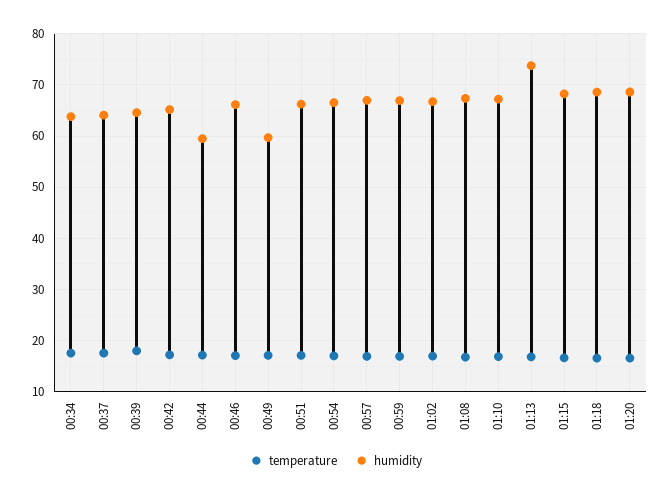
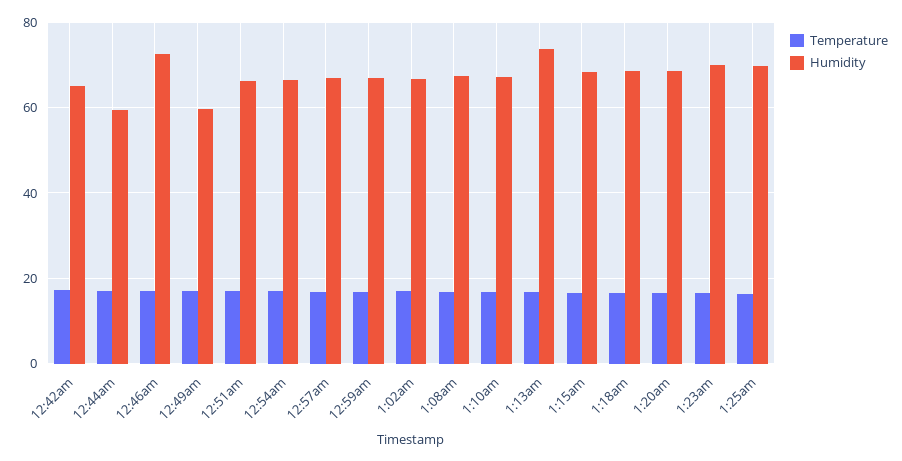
temperature, 00:34: 18 -> none
humidity, 00:34: 64 -> none
temperature, 00:37: 18 -> none
humidity, 00:37: 64 -> none
temperature, 00:39: 18 -> none
humidity, 00:39: 64 -> none
humidity, 00:46: 66 -> 72
temperature, 1:23am: none -> 16
humidity, 1:23am: none -> 70
temperature, 1:25am: none -> 16
humidity, 1:25am: none -> 70

